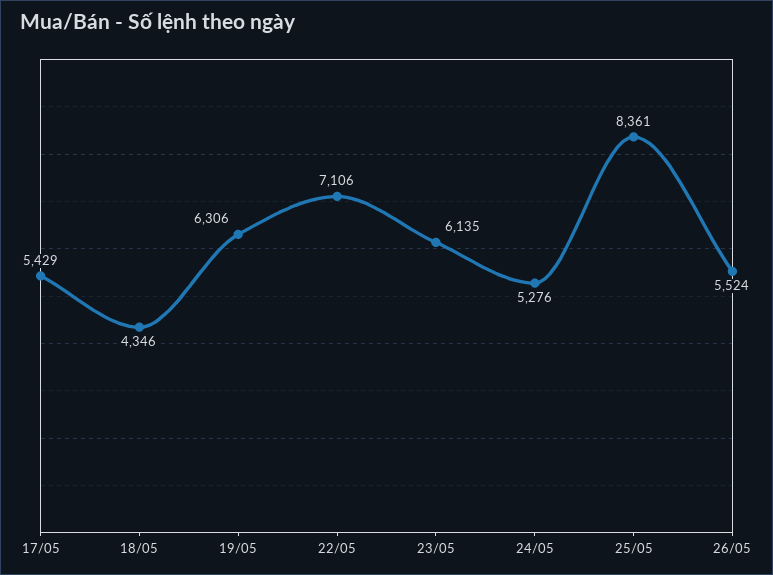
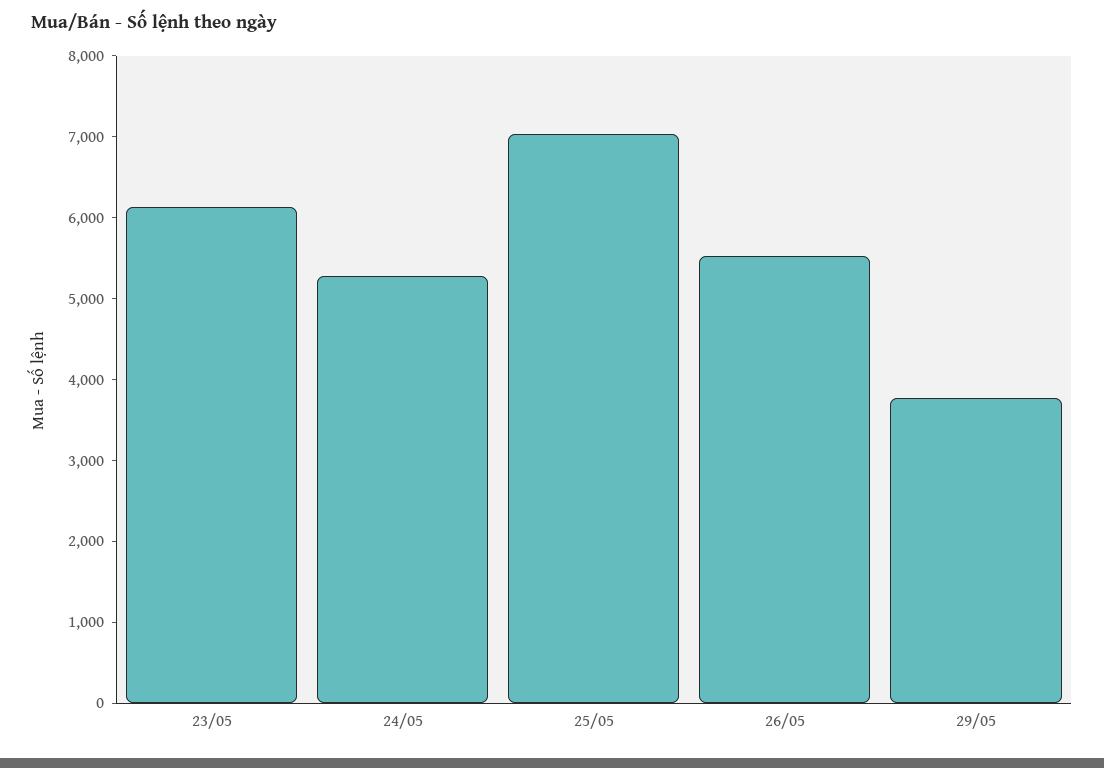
17/05: 5429 -> none
18/05: 4346 -> none
19/05: 6306 -> none
22/05: 7106 -> none
25/05: 8361 -> 7000
29/05: none -> 3800

